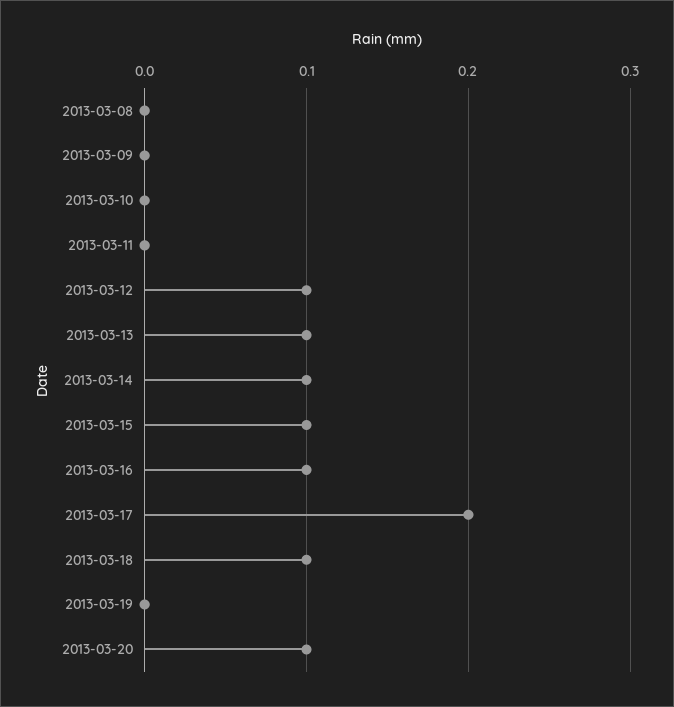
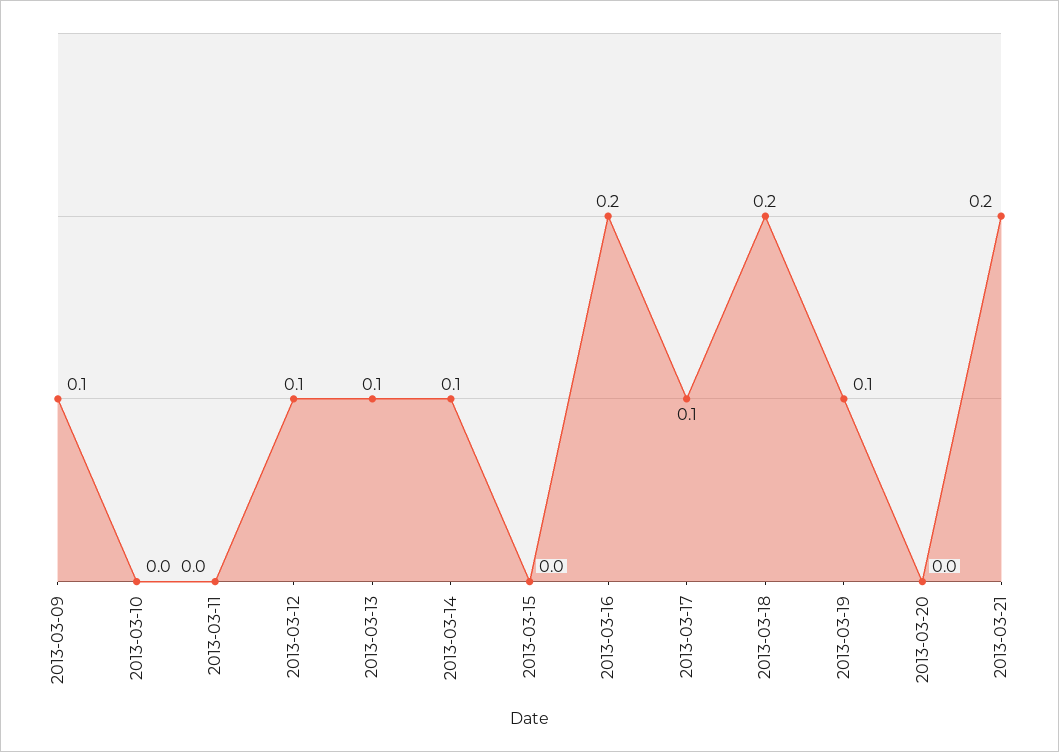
2013-03-08: 0 -> none
2013-03-09: 0 -> 0.1
2013-03-15: 0.1 -> 0
2013-03-16: 0.1 -> 0.2
2013-03-17: 0.2 -> 0.1
2013-03-18: 0.1 -> 0.2
2013-03-19: 0 -> 0.1
2013-03-20: 0.1 -> 0
2013-03-21: none -> 0.2

